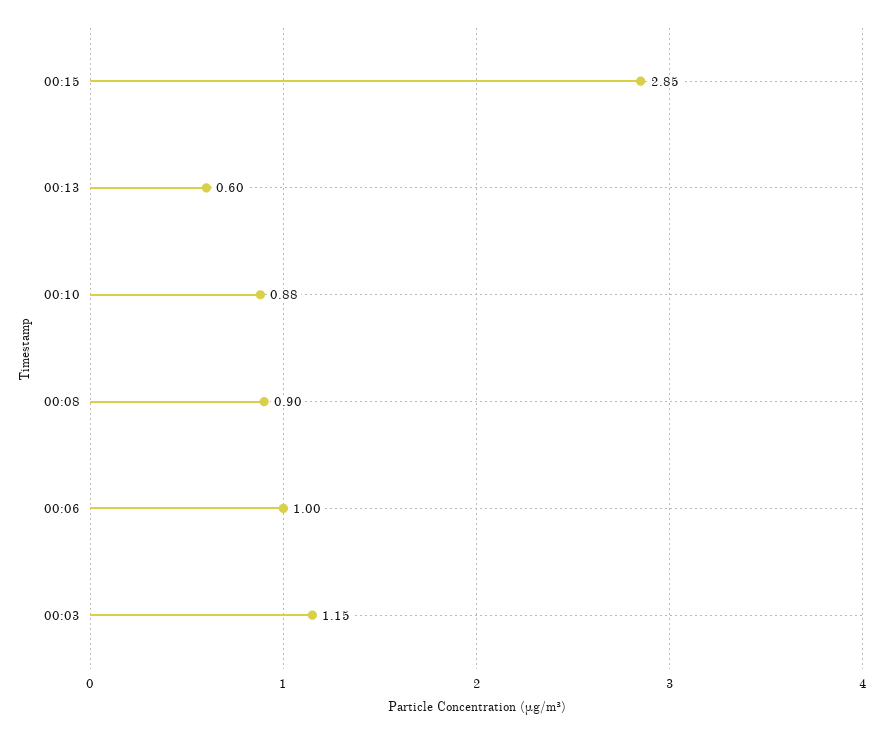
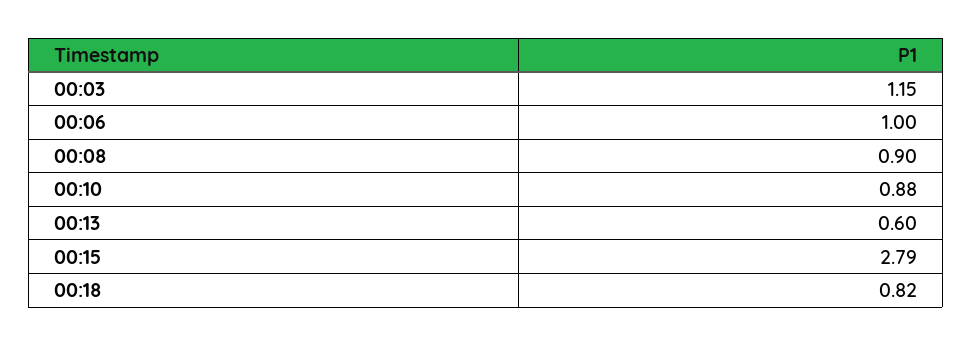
00:15: 2.85 -> 2.79
00:18: none -> 0.82

